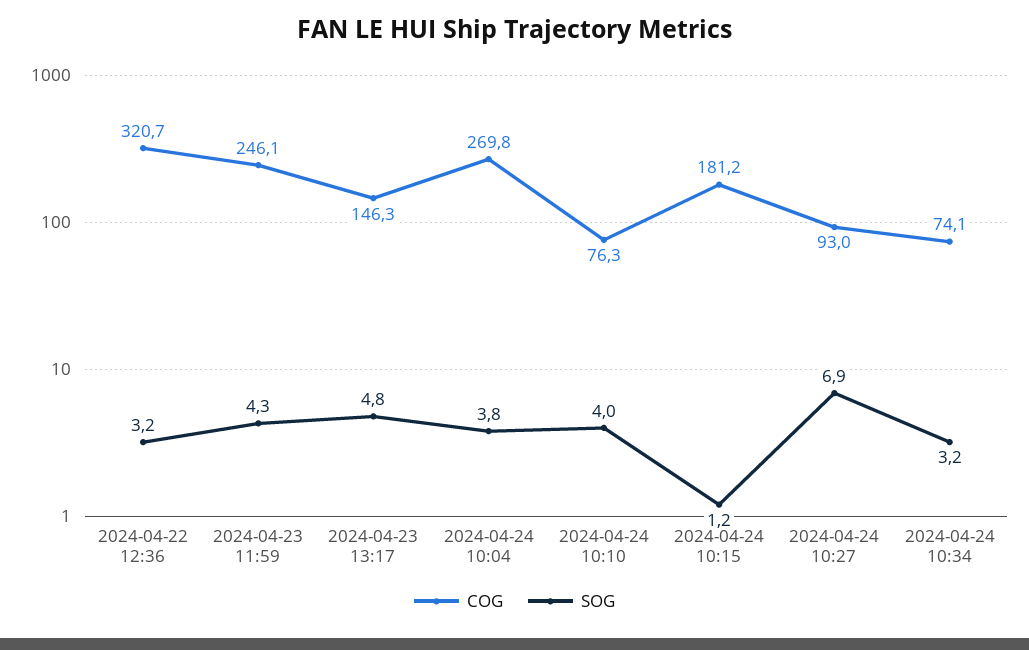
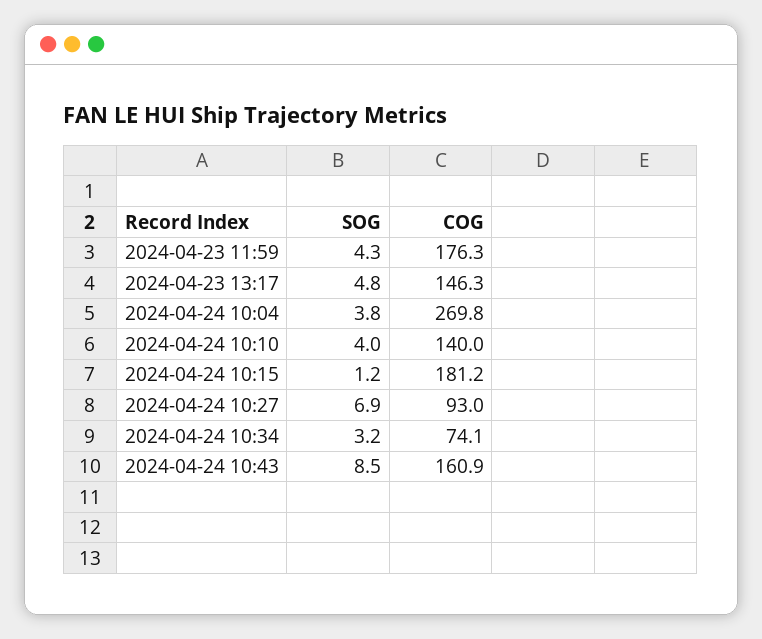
COG, 2024-04-22 12:36: 320.7 -> none
SOG, 2024-04-22 12:36: 3.2 -> none
COG, 2024-04-23 11:59: 246.1 -> 176.3
COG, 2024-04-24 10:10: 76.3 -> 140
SOG, 2024-04-24 10:43: none -> 8.5
COG, 2024-04-24 10:43: none -> 160.9

